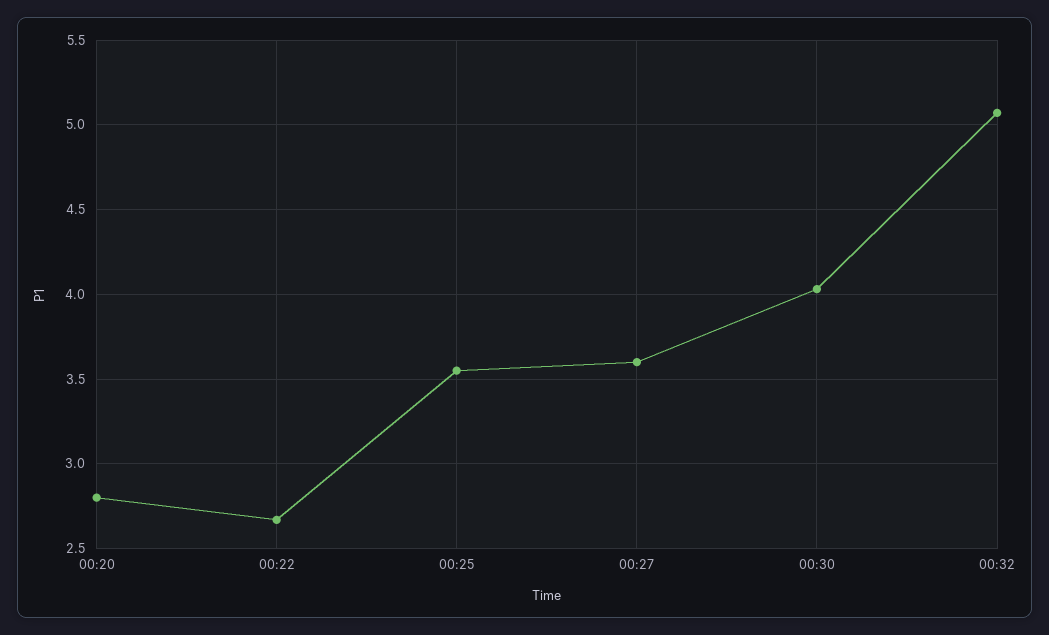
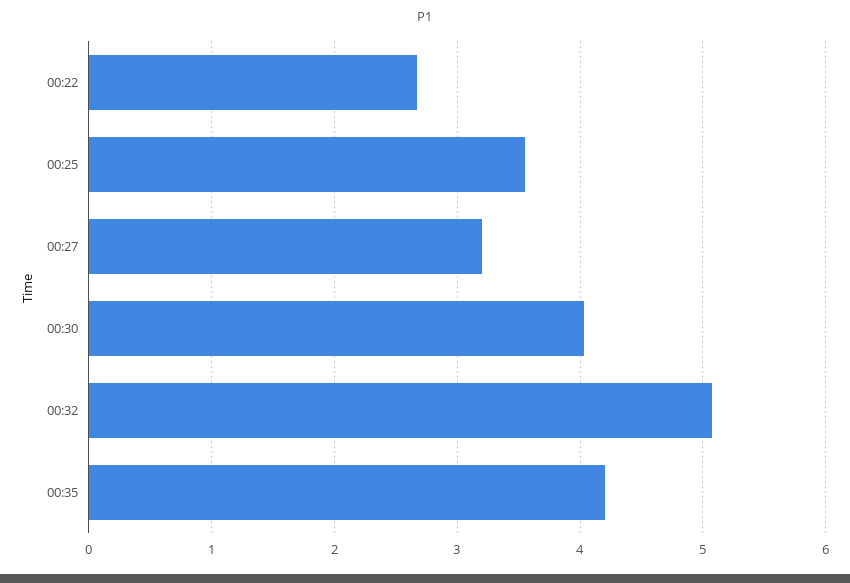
00:20: 2.8 -> none
00:27: 3.6 -> 3.2
00:35: none -> 4.2

